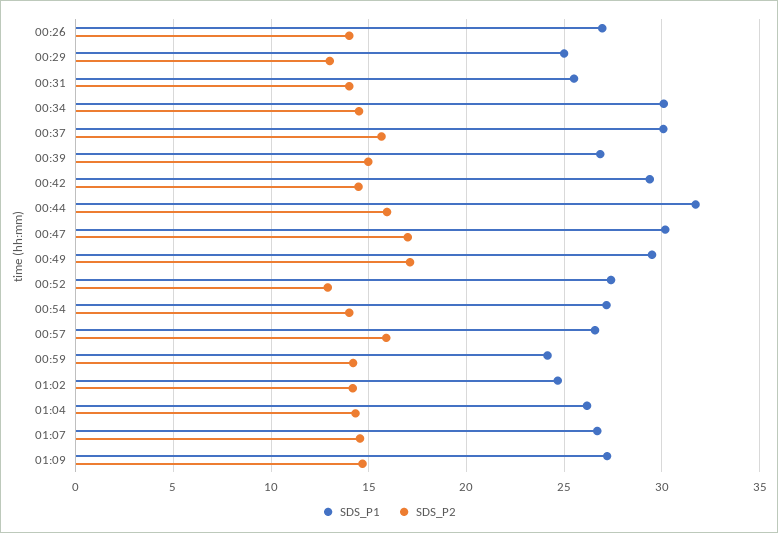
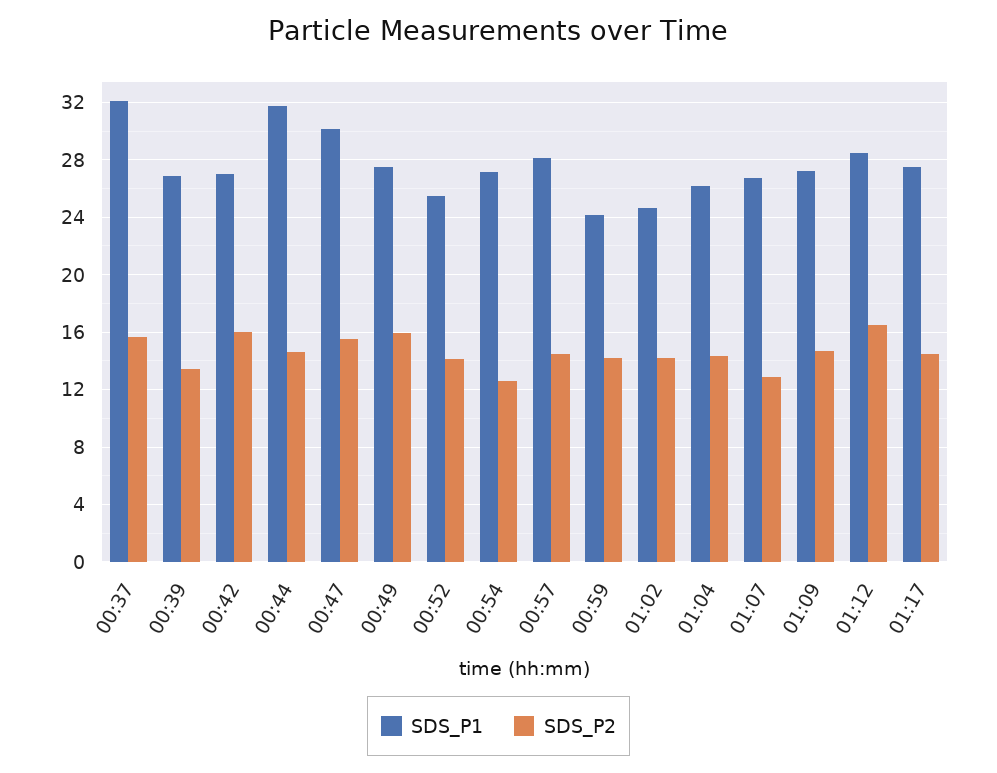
SDS_P1, 00:26: 27 -> none
SDS_P2, 00:26: 14 -> none
SDS_P1, 00:29: 25 -> none
SDS_P2, 00:29: 13 -> none
SDS_P1, 00:31: 25.5 -> none
SDS_P2, 00:31: 14 -> none
SDS_P1, 00:34: 30 -> none
SDS_P2, 00:34: 14.5 -> none
SDS_P1, 00:37: 30 -> 32
SDS_P2, 00:39: 15 -> 13.5
SDS_P1, 00:42: 29.5 -> 27
SDS_P2, 00:42: 14.5 -> 16
SDS_P2, 00:44: 16 -> 14.5
SDS_P2, 00:47: 17 -> 15.5
SDS_P1, 00:49: 29.5 -> 27.5
SDS_P2, 00:49: 17 -> 16
SDS_P1, 00:52: 27.5 -> 25.5
SDS_P2, 00:52: 13 -> 14
SDS_P2, 00:54: 14 -> 12.5
SDS_P1, 00:57: 26.5 -> 28
SDS_P2, 00:57: 16 -> 14.5
SDS_P2, 01:07: 14.5 -> 13
SDS_P1, 01:12: none -> 28.5
SDS_P2, 01:12: none -> 16.5
SDS_P1, 01:17: none -> 27.5
SDS_P2, 01:17: none -> 14.5

